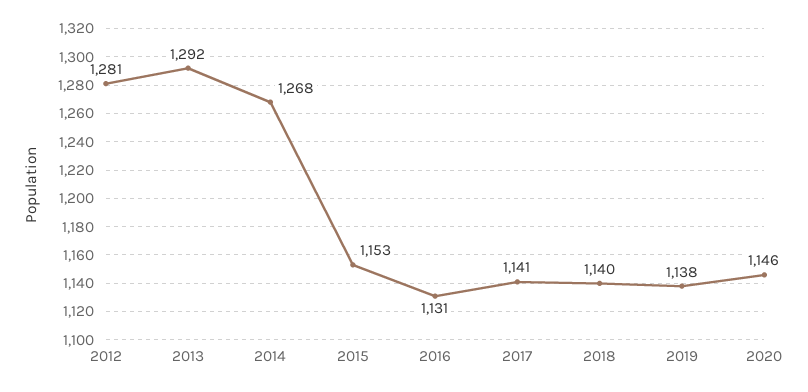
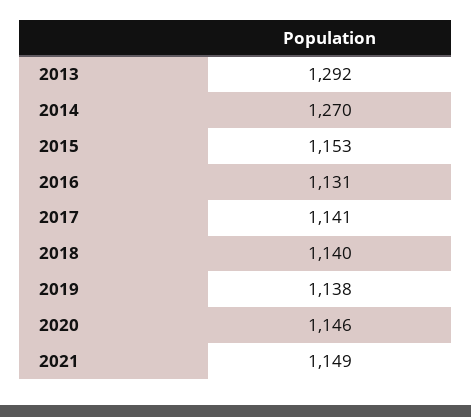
2012: 1281 -> none
2014: 1268 -> 1270
2021: none -> 1149

